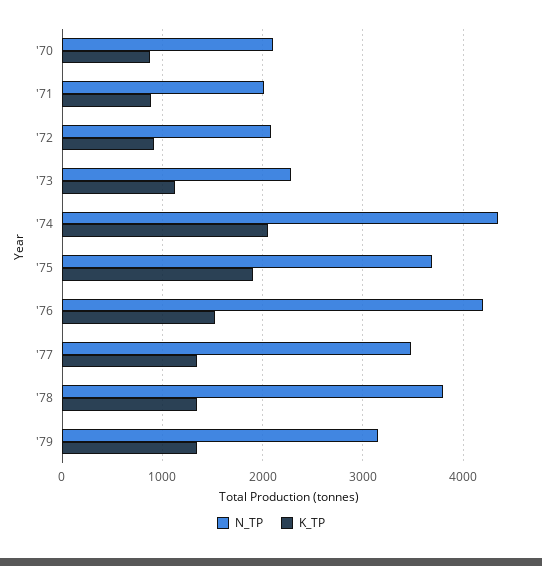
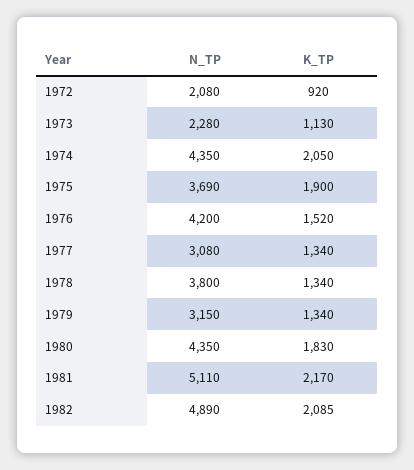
N_TP, '70: 2100 -> none
K_TP, '70: 900 -> none
N_TP, '71: 2000 -> none
K_TP, '71: 900 -> none
N_TP, '77: 3500 -> 3080
N_TP, 1980: none -> 4350
K_TP, 1980: none -> 1830
N_TP, 1981: none -> 5110
K_TP, 1981: none -> 2170
N_TP, 1982: none -> 4890
K_TP, 1982: none -> 2085

